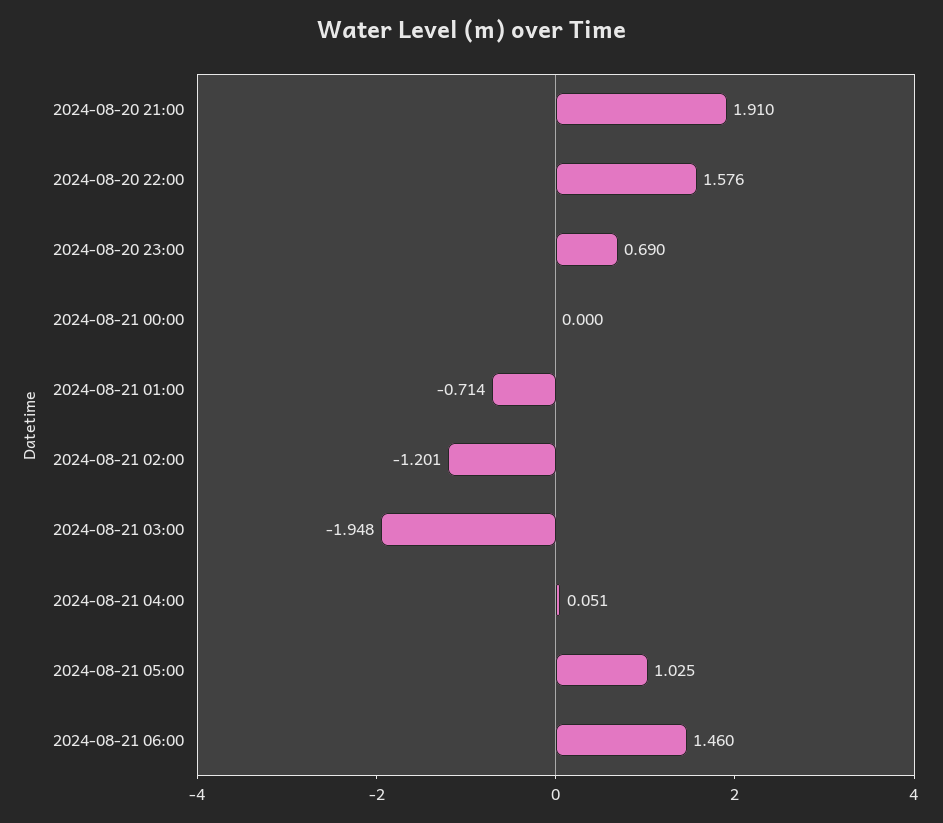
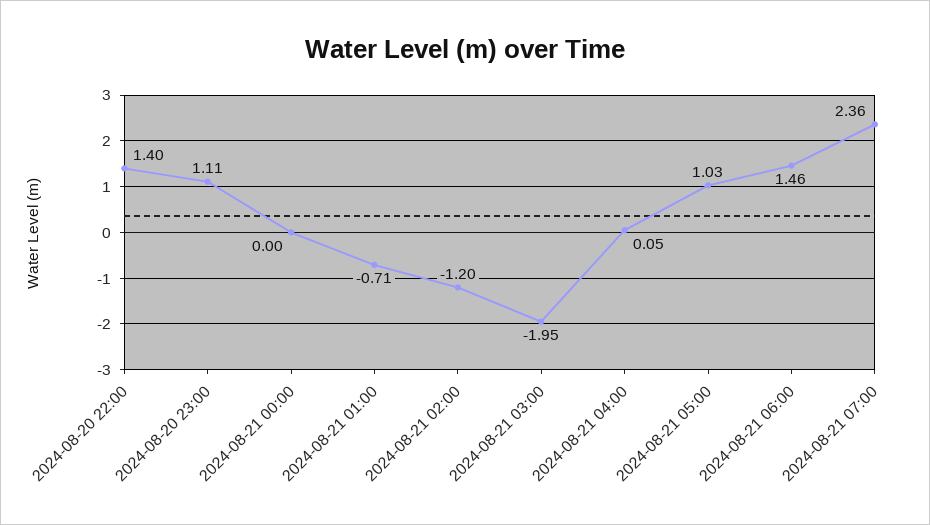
2024-08-20 21:00: 1.91 -> none
2024-08-20 22:00: 1.576 -> 1.4
2024-08-20 23:00: 0.69 -> 1.11
2024-08-21 07:00: none -> 2.36

